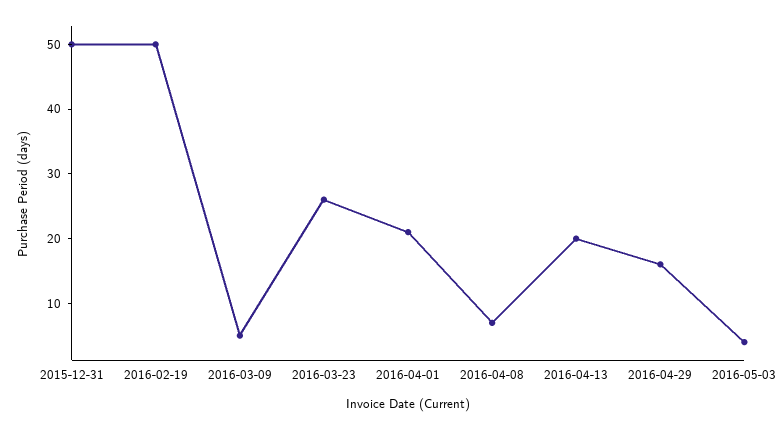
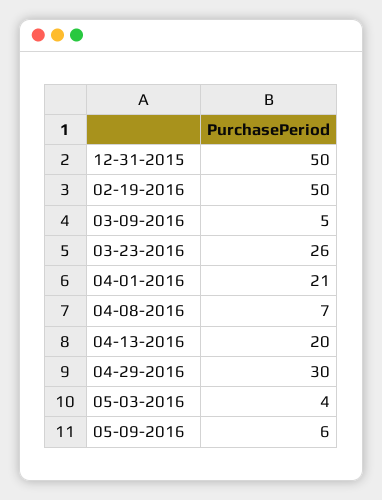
2016-04-29: 15 -> 30
05-09-2016: none -> 6

